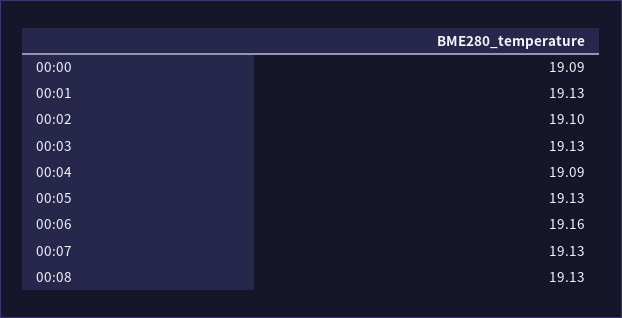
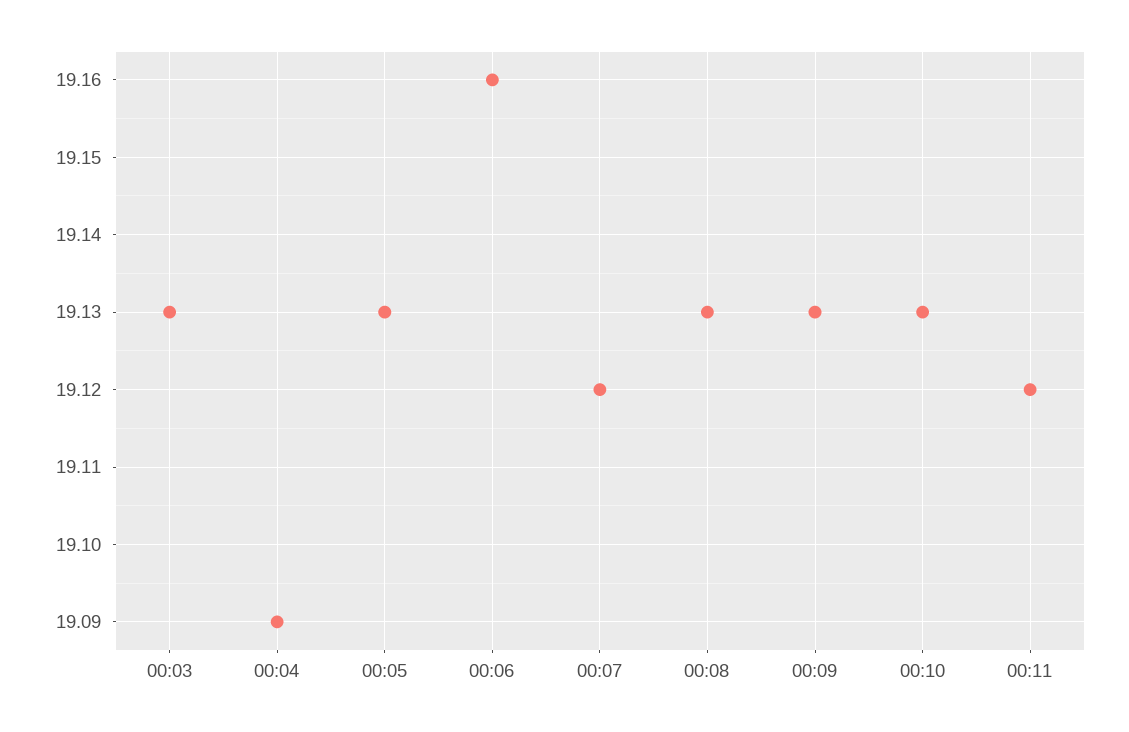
00:00: 19.09 -> none
00:01: 19.13 -> none
00:02: 19.1 -> none
00:07: 19.13 -> 19.12
00:09: none -> 19.13
00:10: none -> 19.13
00:11: none -> 19.12

